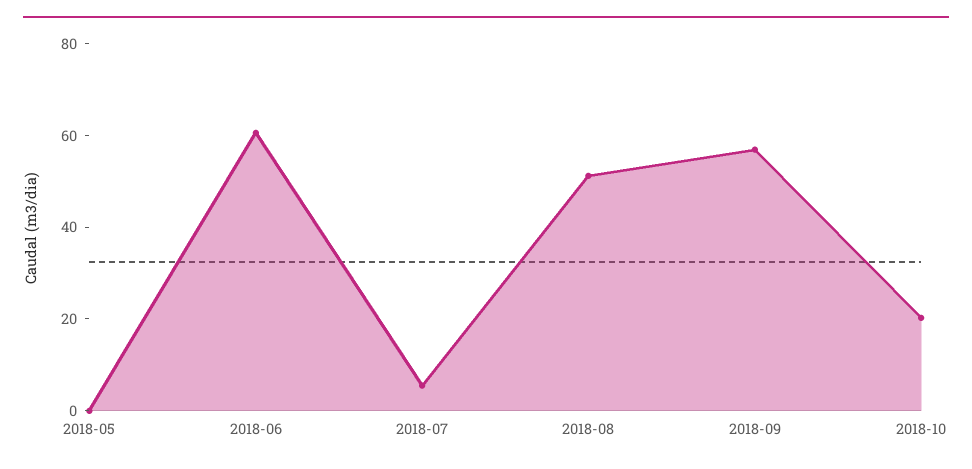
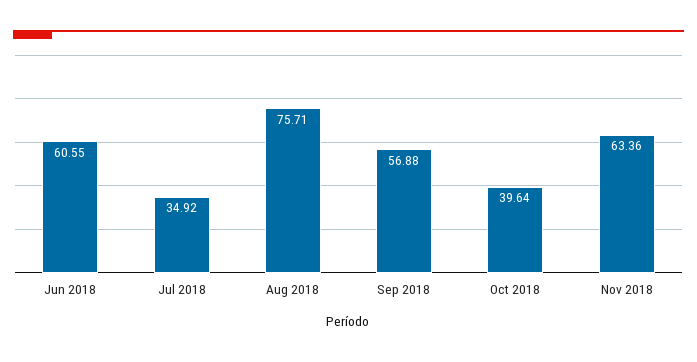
2018-05: 0 -> none
2018-07: 5 -> 34.92
2018-08: 50 -> 75.71
2018-10: 20 -> 39.64
Nov 2018: none -> 63.36

